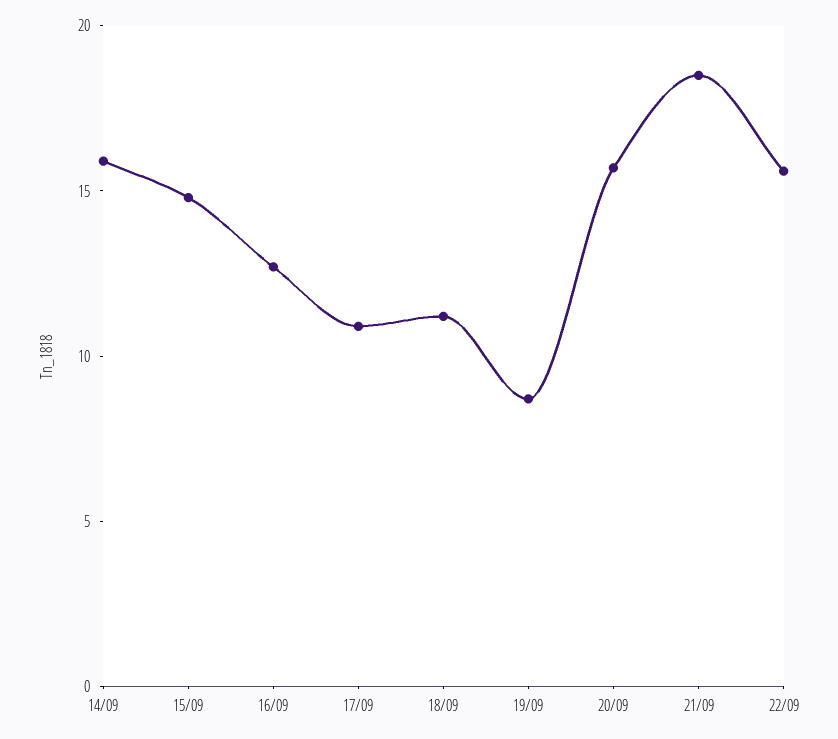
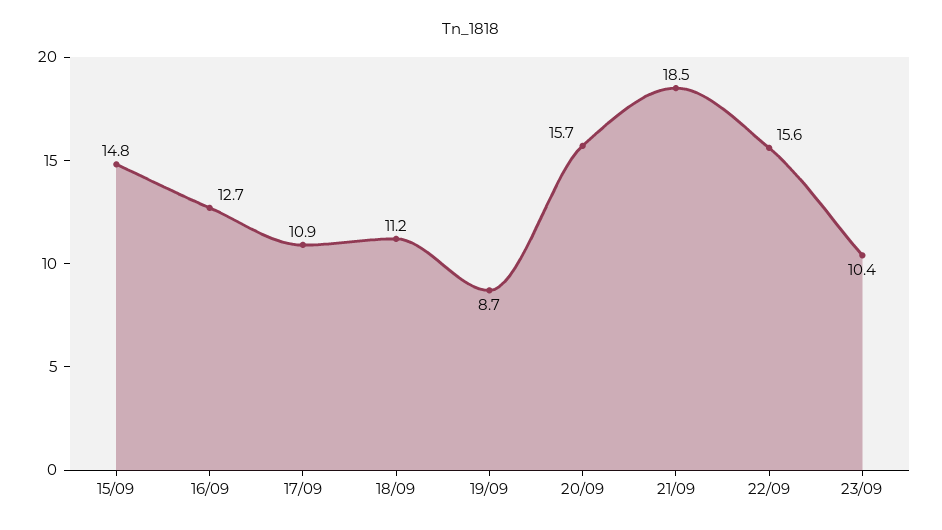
14/09: 16 -> none
23/09: none -> 10.4

